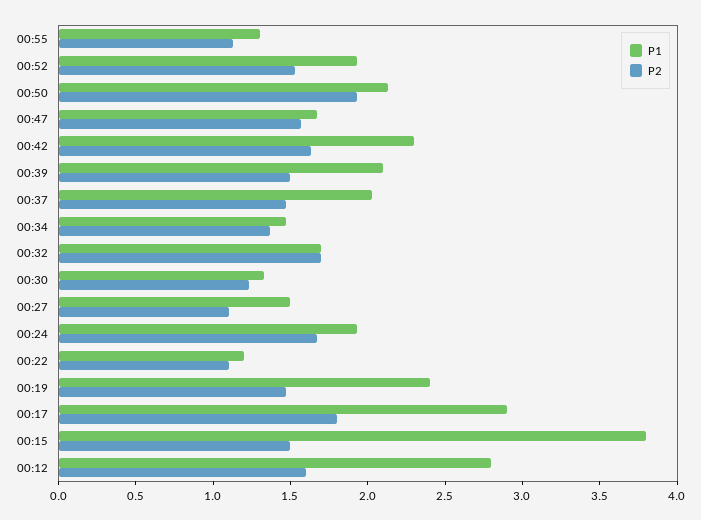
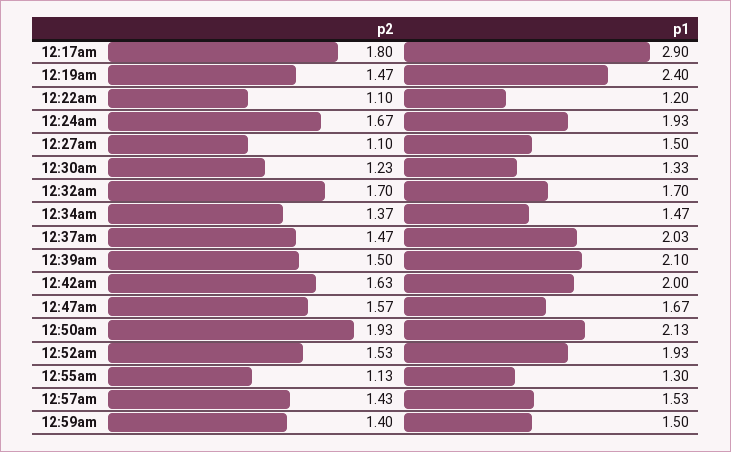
P1, 00:42: 2.3 -> 2
P1, 00:15: 3.8 -> none
P2, 00:15: 1.5 -> none
P1, 00:12: 2.8 -> none
P2, 00:12: 1.6 -> none
P2, 12:57am: none -> 1.43
P1, 12:57am: none -> 1.53
P2, 12:59am: none -> 1.4
P1, 12:59am: none -> 1.5

